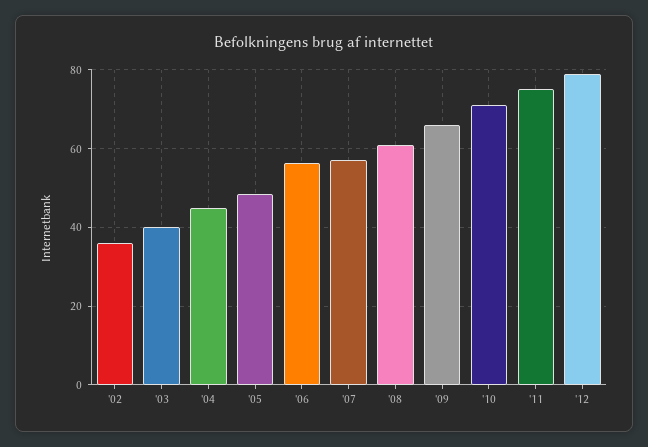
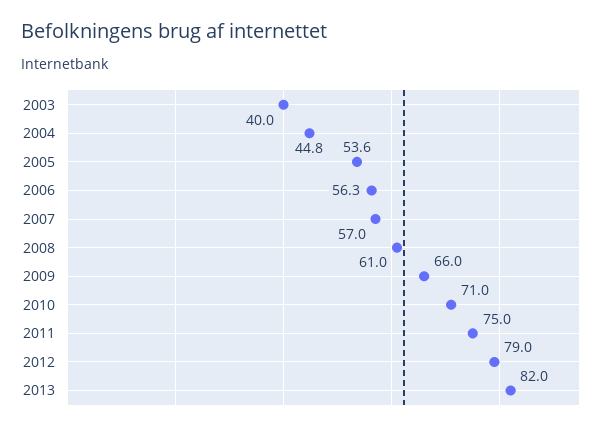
'02: 36 -> none
'05: 48 -> 53.6
2013: none -> 82

